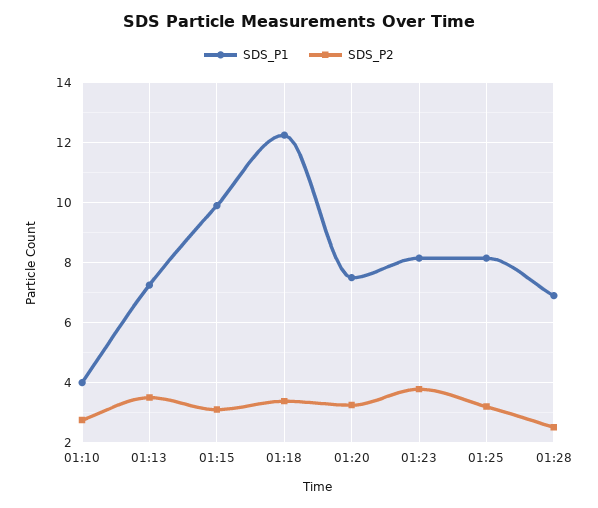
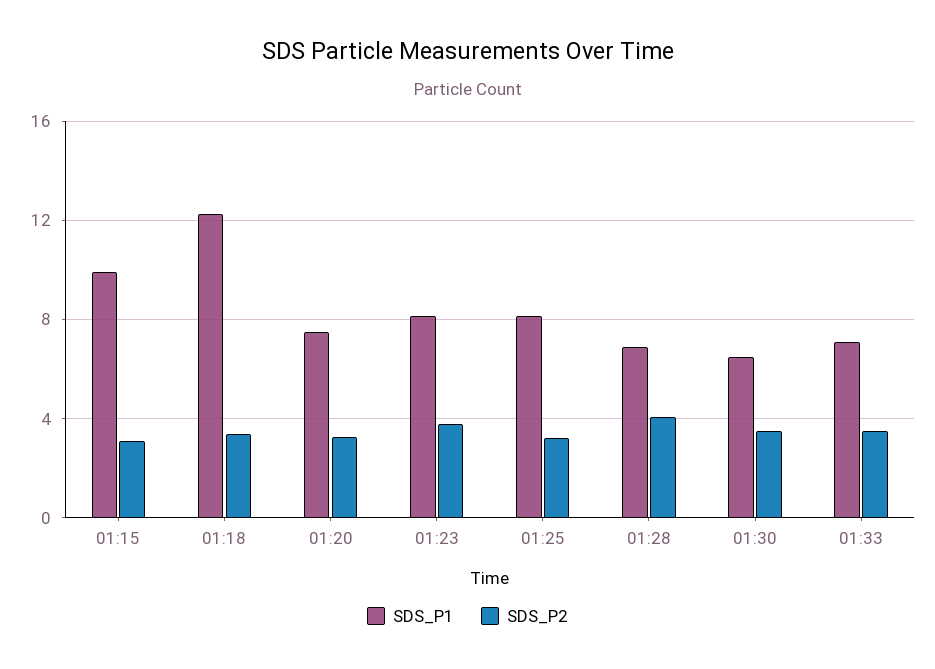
SDS_P1, 01:10: 4 -> none
SDS_P2, 01:10: 2.75 -> none
SDS_P1, 01:13: 7.25 -> none
SDS_P2, 01:13: 3.5 -> none
SDS_P2, 01:28: 2.5 -> 4
SDS_P1, 01:30: none -> 6.5
SDS_P2, 01:30: none -> 3.5
SDS_P1, 01:33: none -> 7
SDS_P2, 01:33: none -> 3.5

